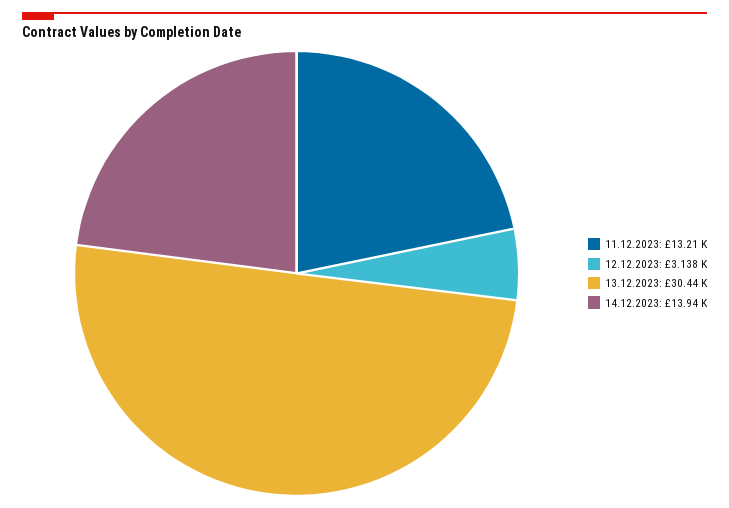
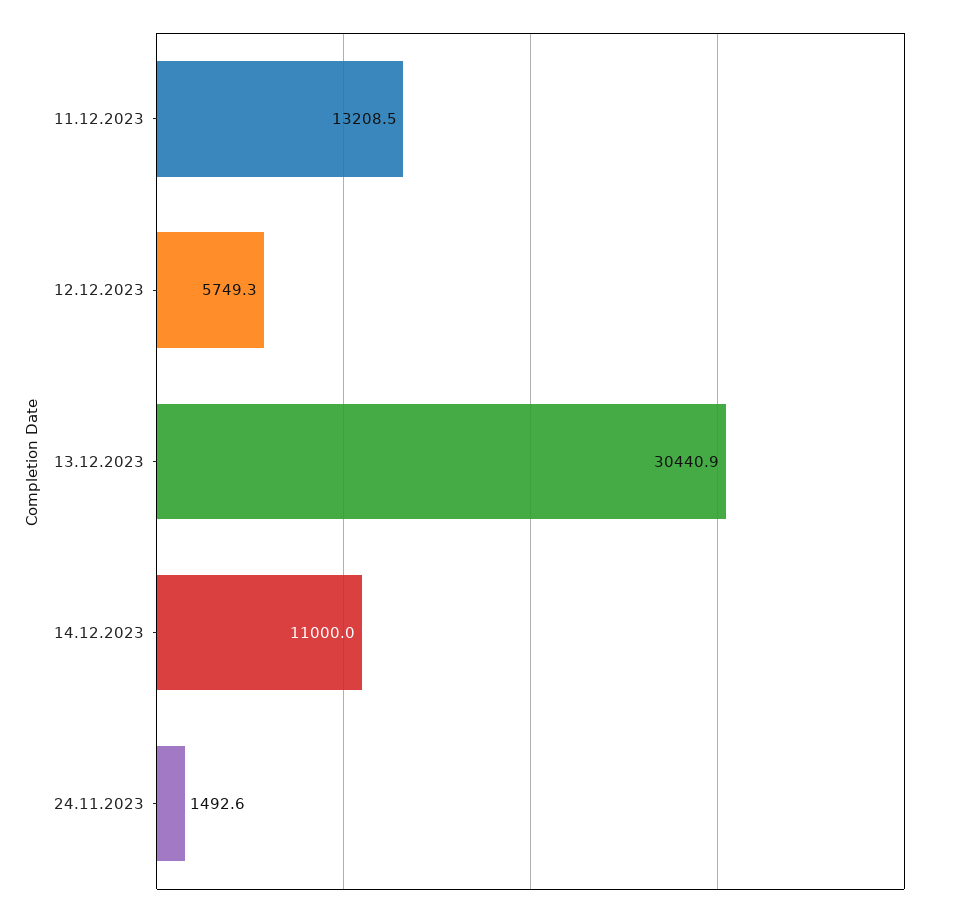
12.12.2023: 3138 -> 5749.3
14.12.2023: 13940 -> 11000
24.11.2023: none -> 1492.6

